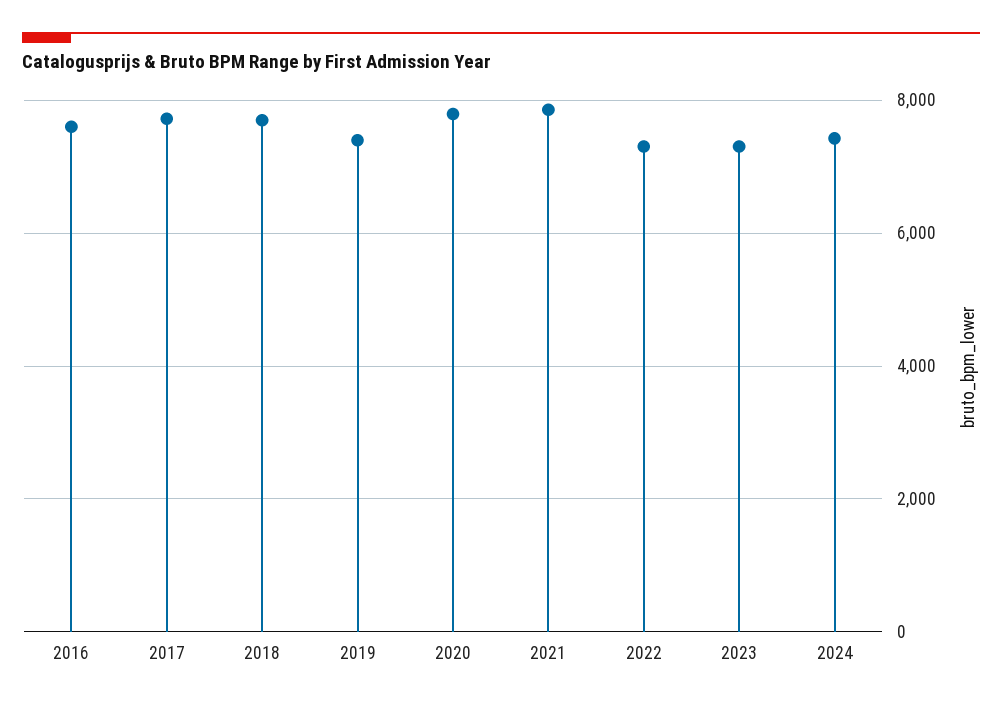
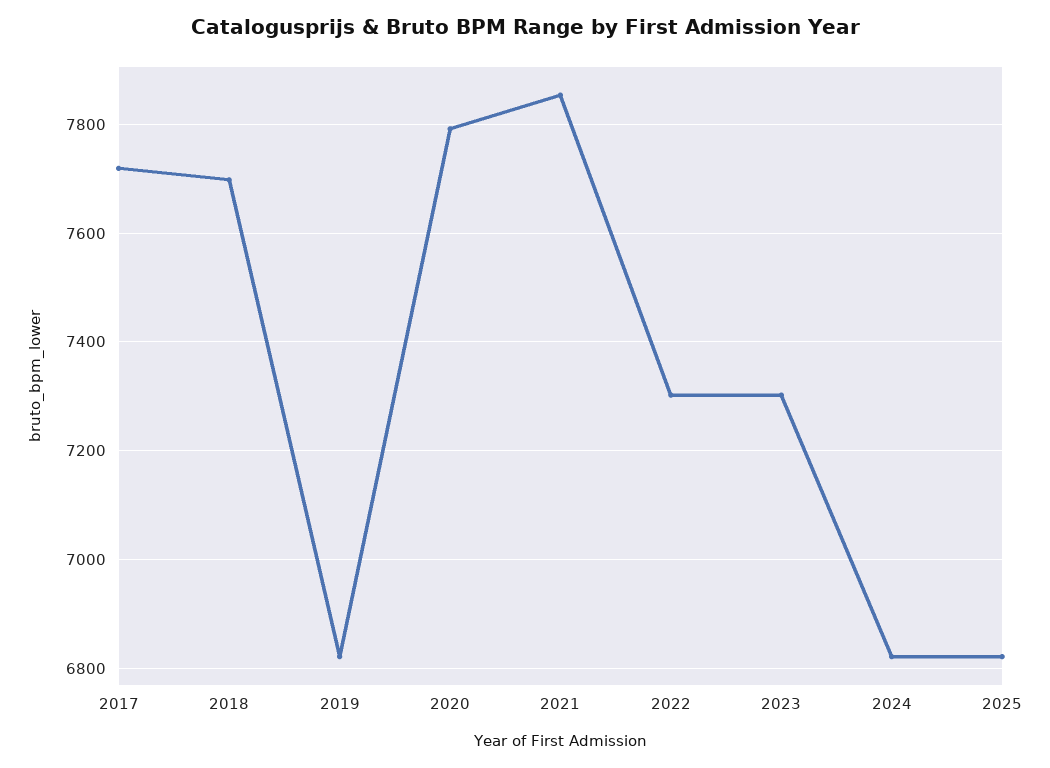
2016: 7600 -> none
2019: 7400 -> 6820
2024: 7400 -> 6820
2025: none -> 6820

